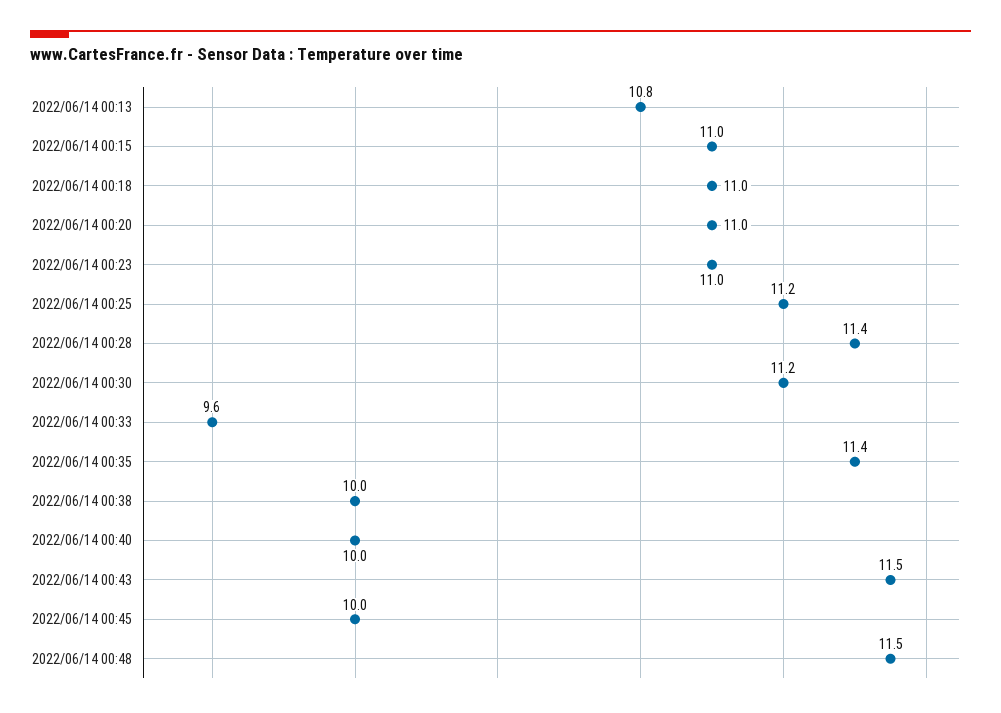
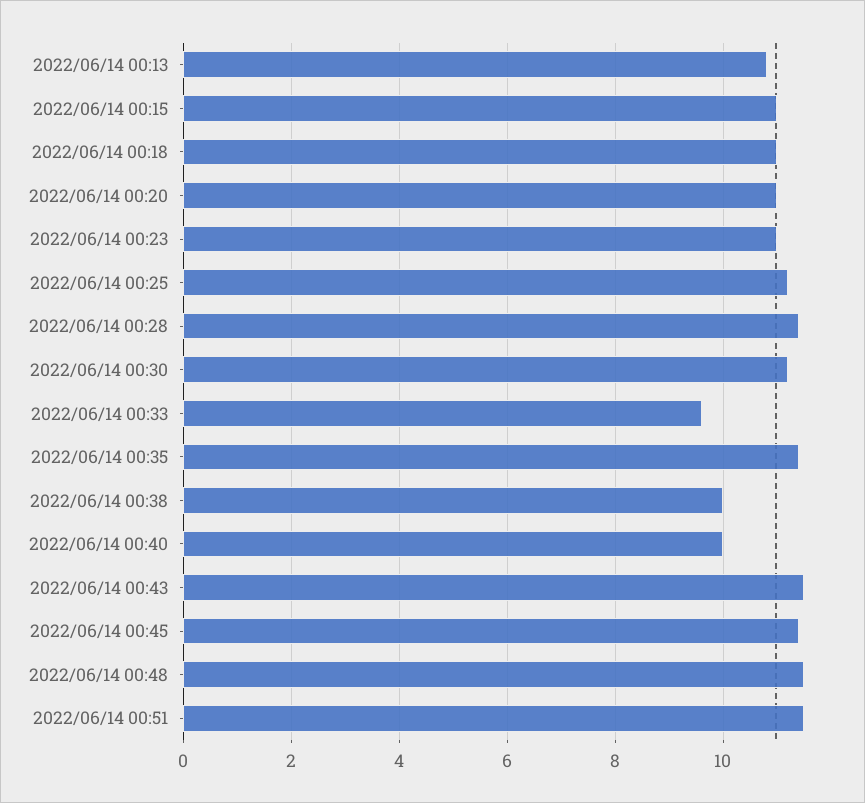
2022/06/14 00:45: 10 -> 11.5
2022/06/14 00:51: none -> 11.5

